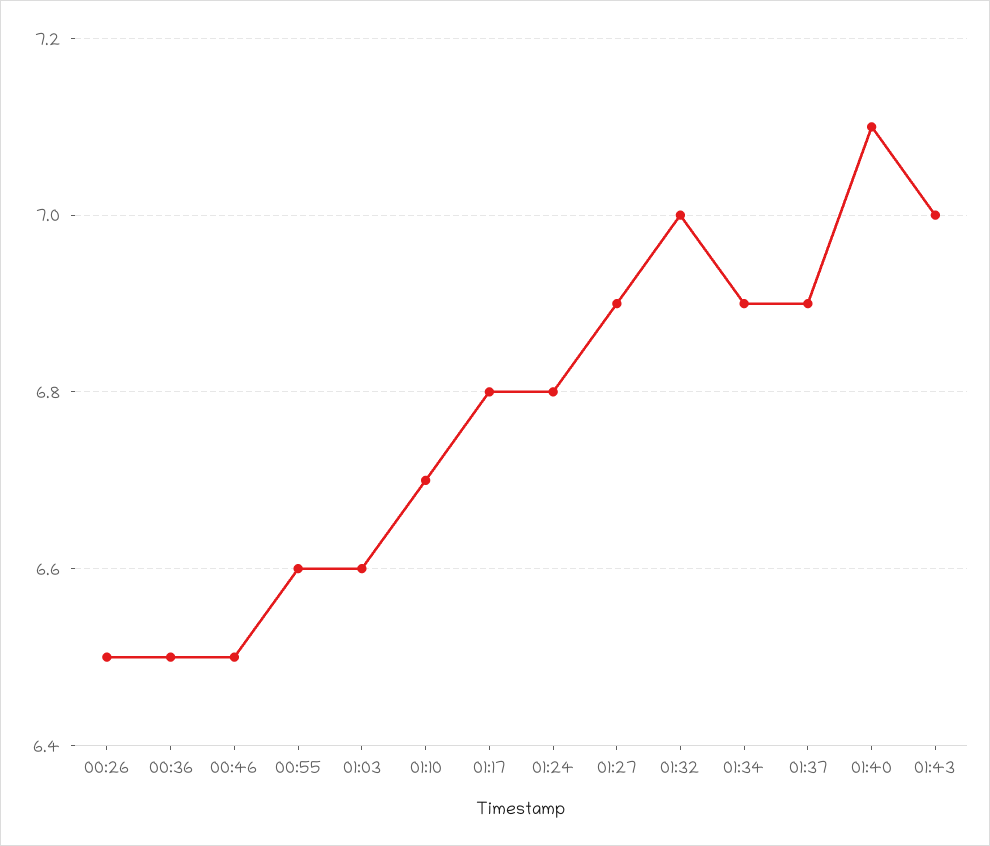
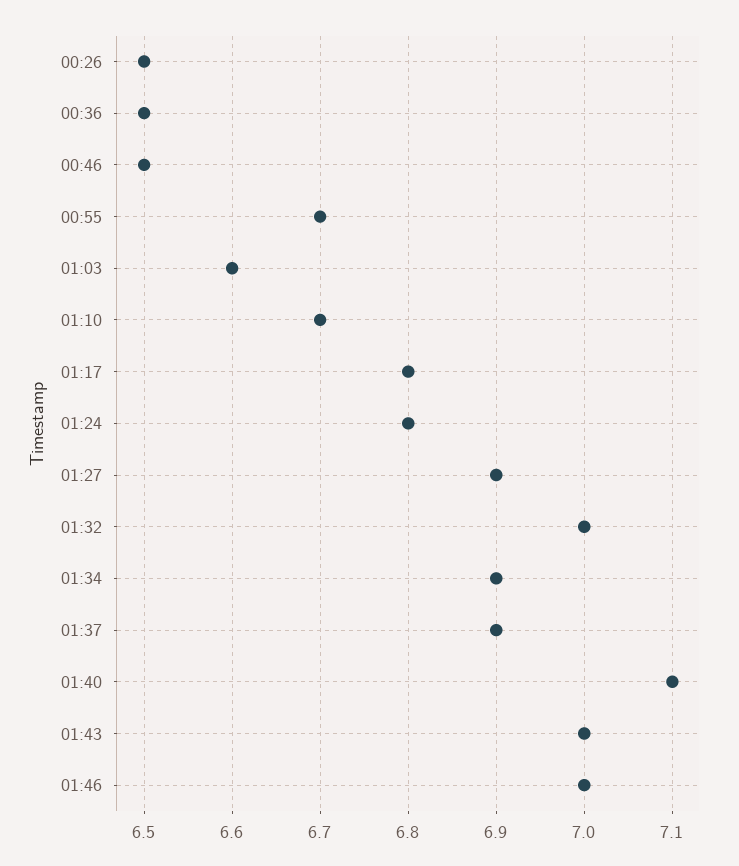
00:55: 6.6 -> 6.7
01:46: none -> 7

